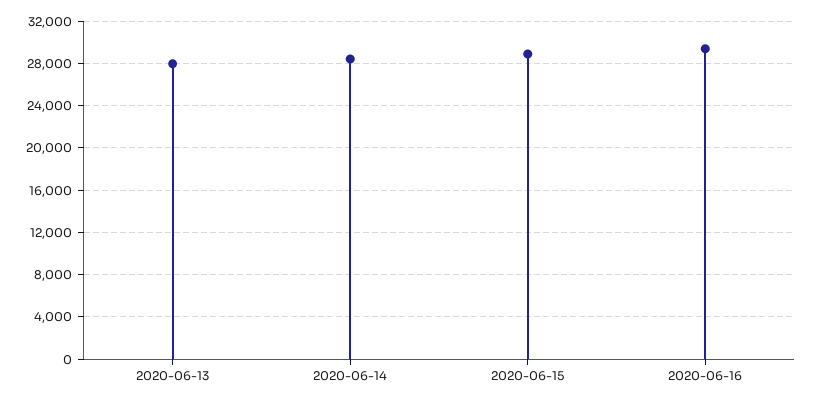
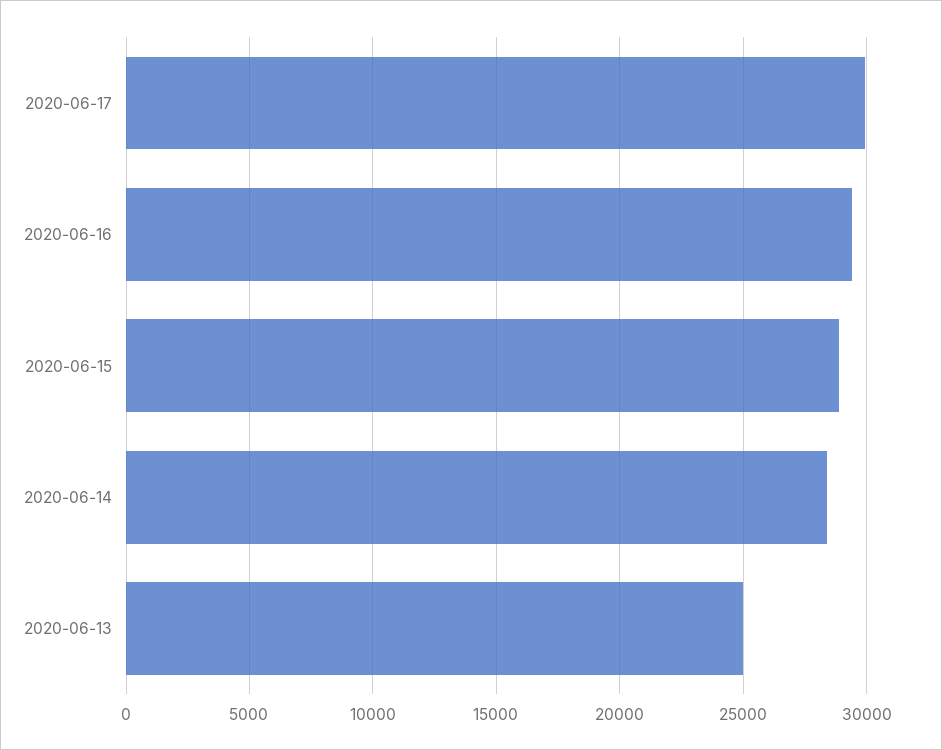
2020-06-13: 28000 -> 25000
2020-06-17: none -> 30000

